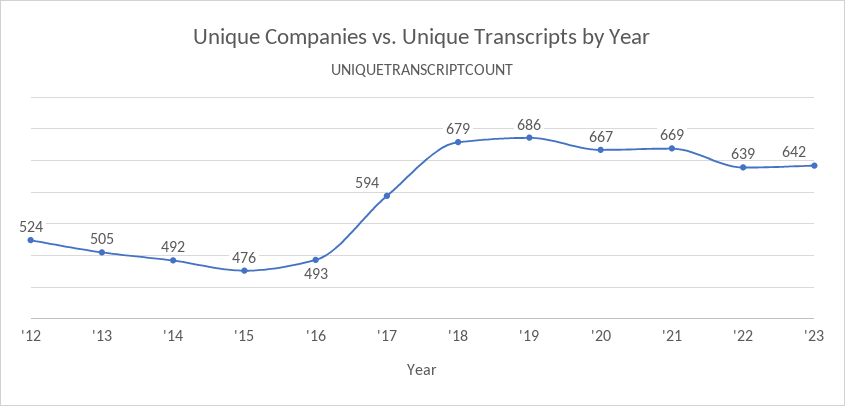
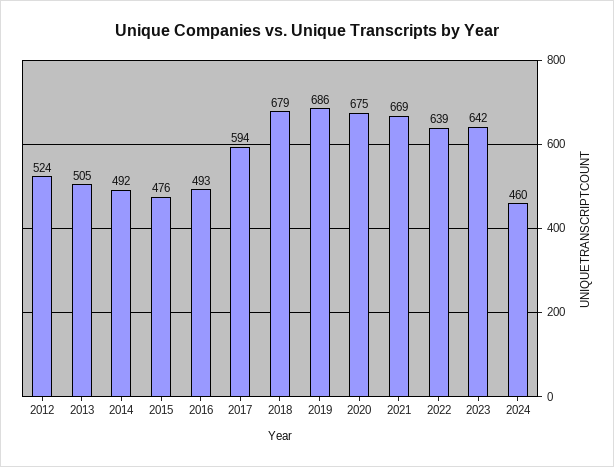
'20: 667 -> 675
2024: none -> 460

